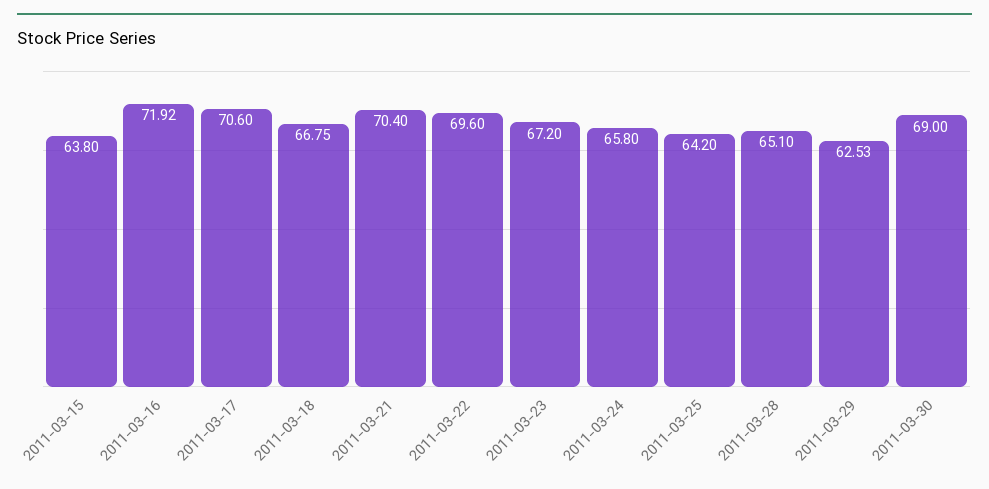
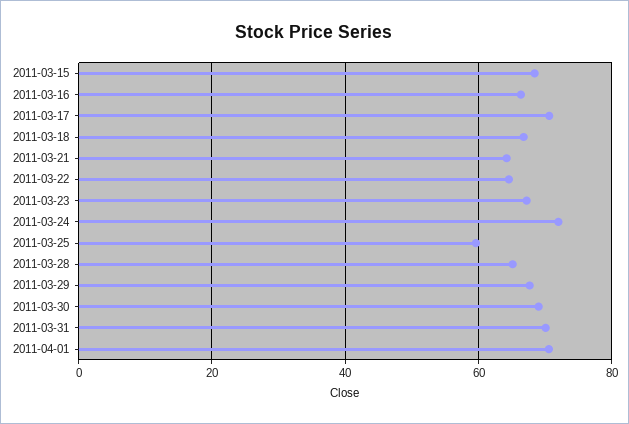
2011-03-15: 63.8 -> 68
2011-03-16: 71.92 -> 66
2011-03-21: 70.4 -> 64
2011-03-22: 69.6 -> 64
2011-03-24: 65.8 -> 72
2011-03-25: 64.2 -> 60
2011-03-29: 62.53 -> 68
2011-03-31: none -> 70
2011-04-01: none -> 70

